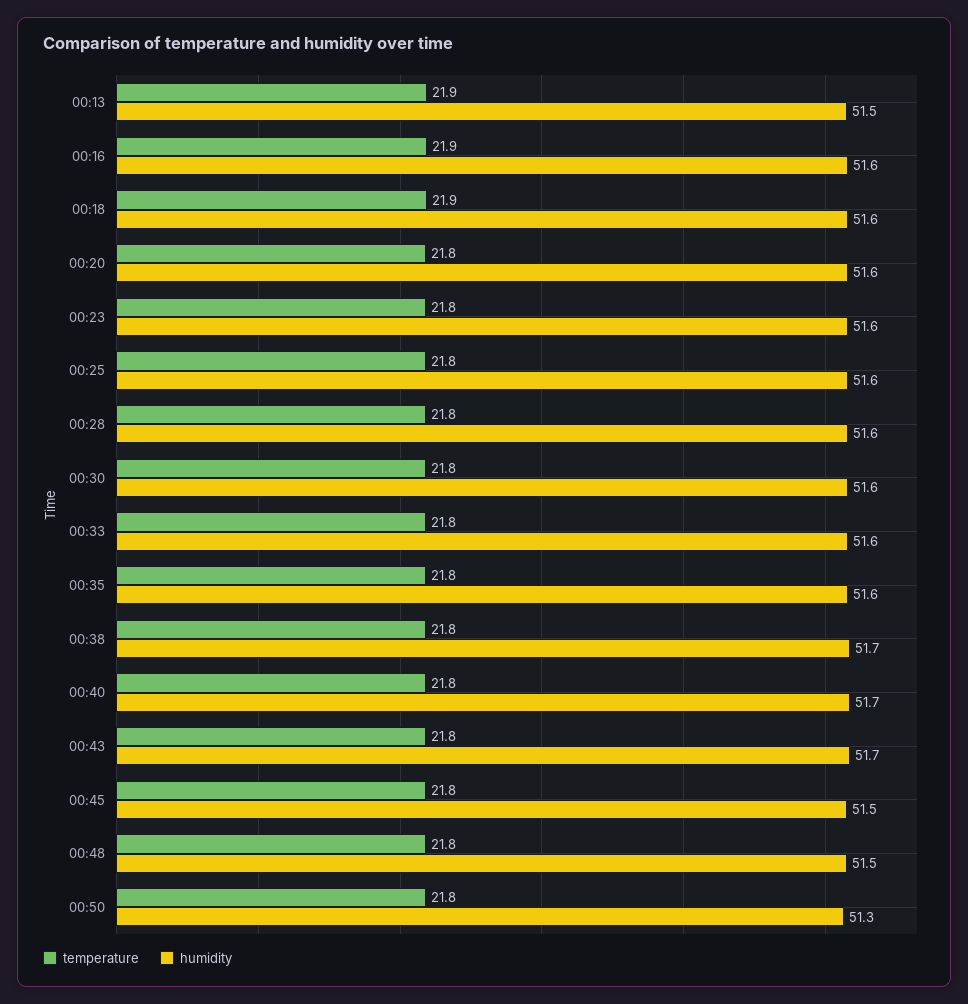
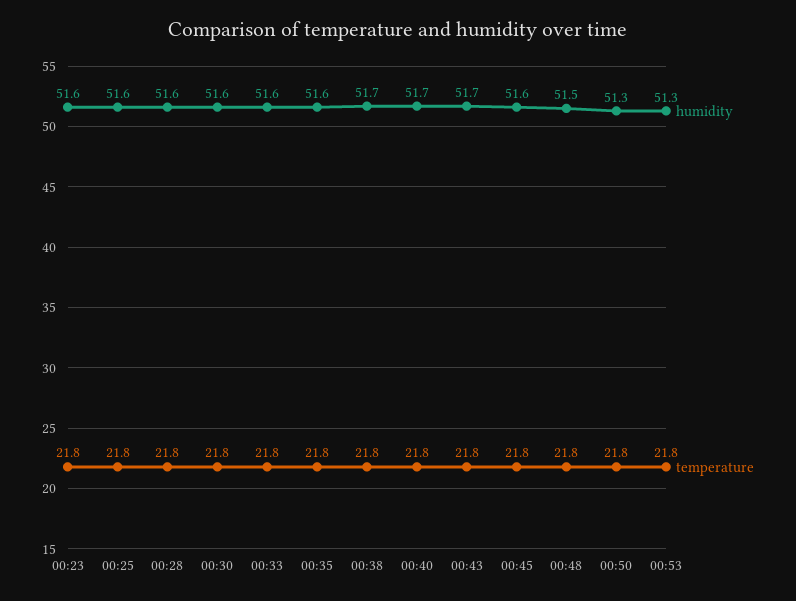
temperature, 00:13: 21.9 -> none
humidity, 00:13: 51.5 -> none
temperature, 00:16: 21.9 -> none
humidity, 00:16: 51.6 -> none
temperature, 00:18: 21.9 -> none
humidity, 00:18: 51.6 -> none
temperature, 00:20: 21.8 -> none
humidity, 00:20: 51.6 -> none
humidity, 00:45: 51.5 -> 51.6
humidity, 00:53: none -> 51.3
temperature, 00:53: none -> 21.8

